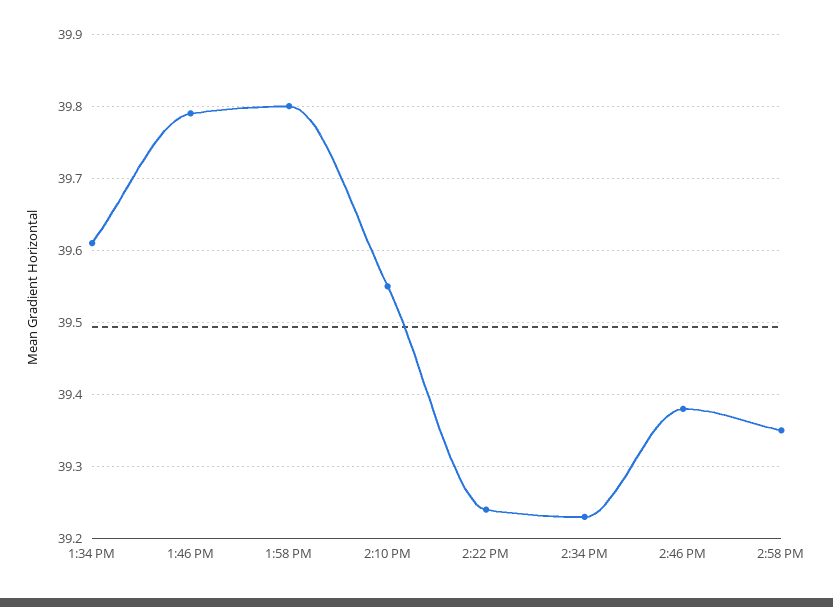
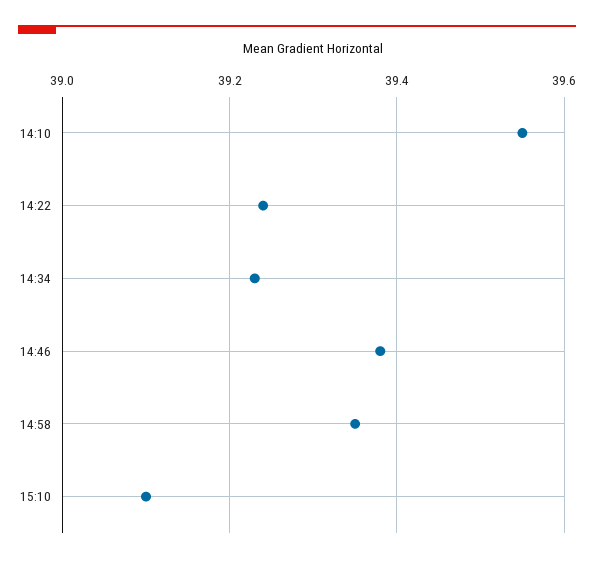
1:34 PM: 39.61 -> none
1:46 PM: 39.79 -> none
1:58 PM: 39.8 -> none
15:10: none -> 39.1

